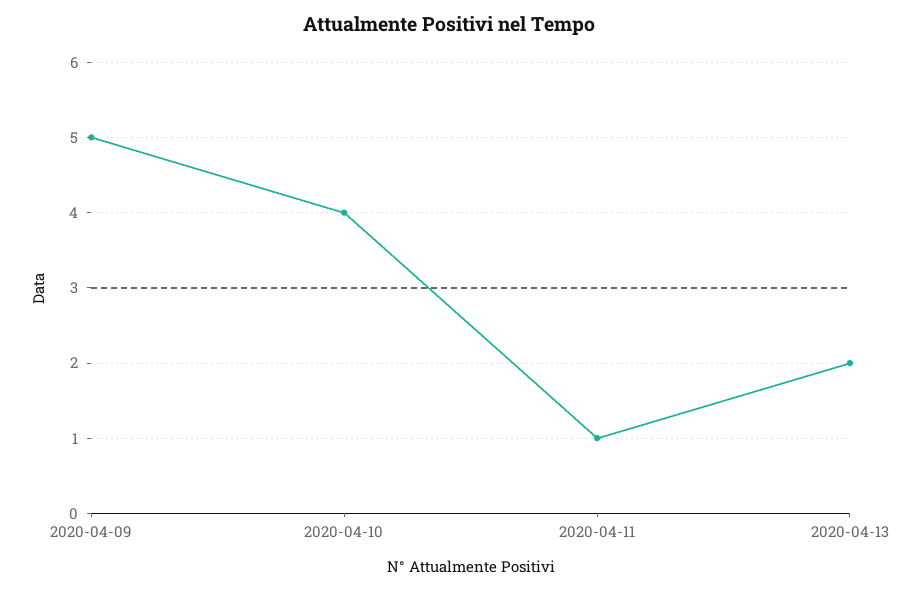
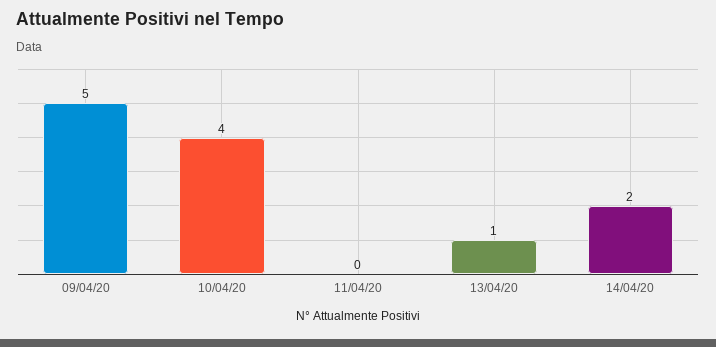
2020-04-11: 1 -> 0
2020-04-13: 2 -> 1
14/04/20: none -> 2

